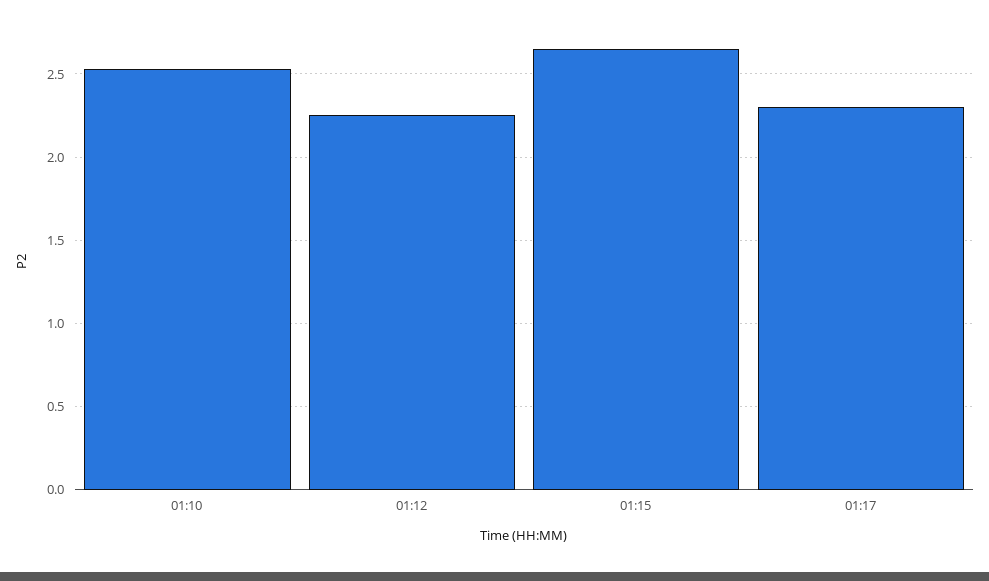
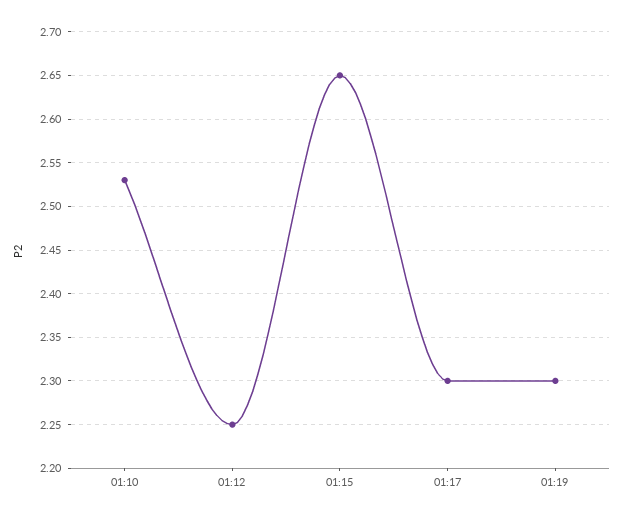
01:19: none -> 2.3

